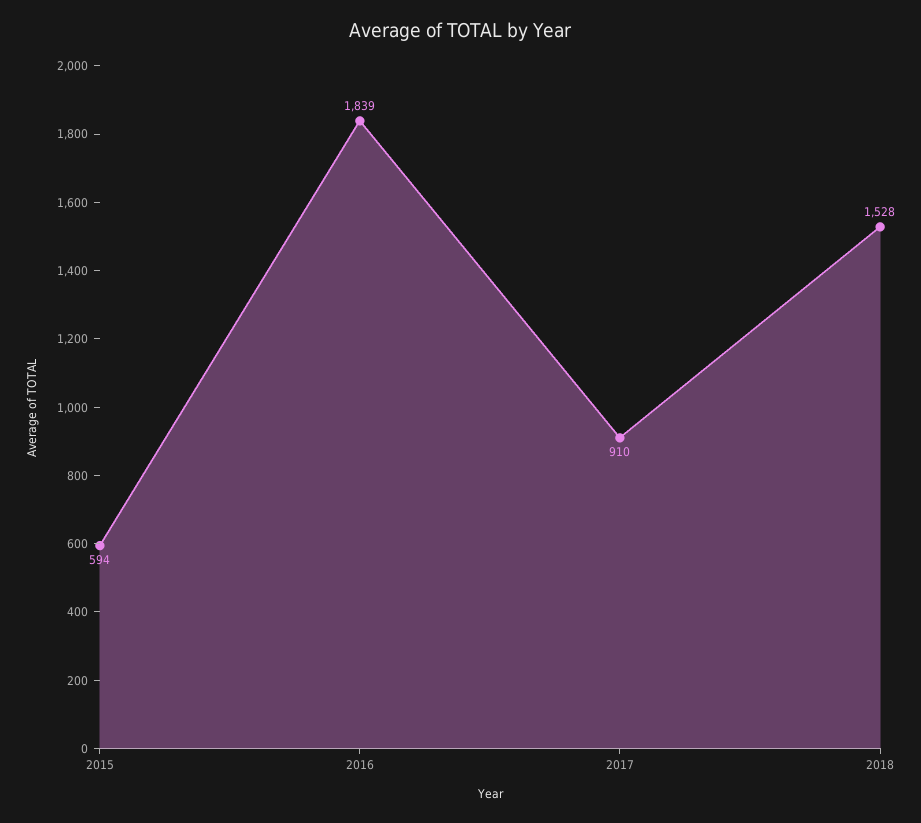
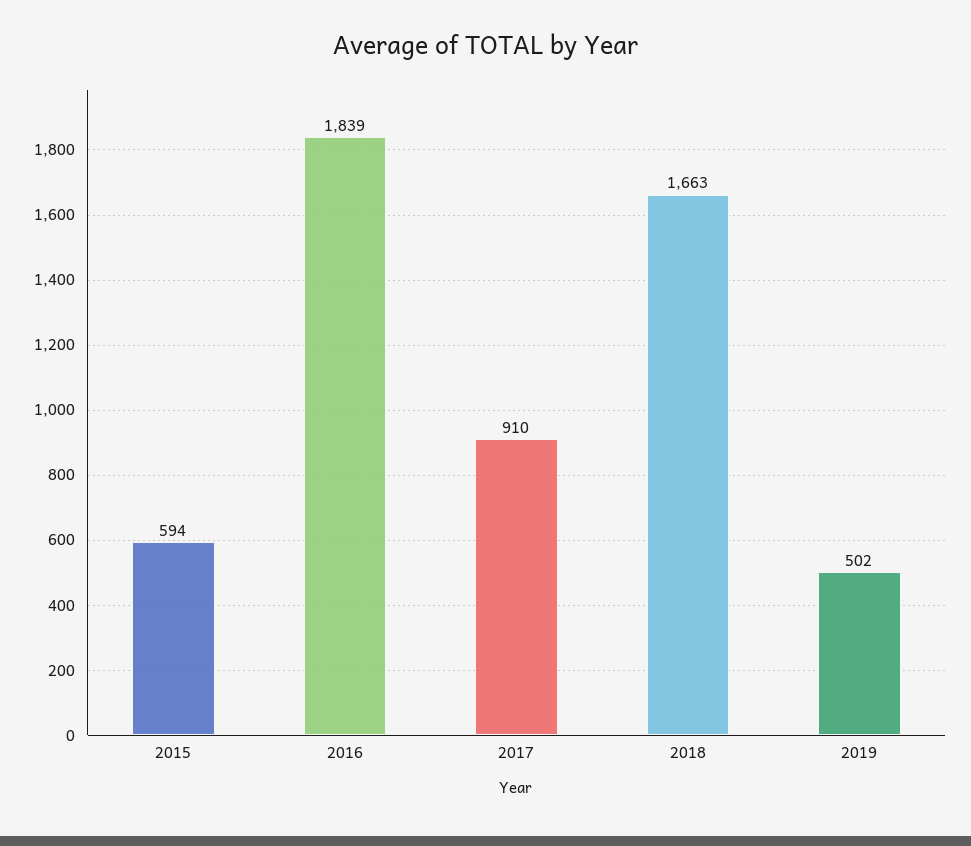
2018: 1528 -> 1663
2019: none -> 502

